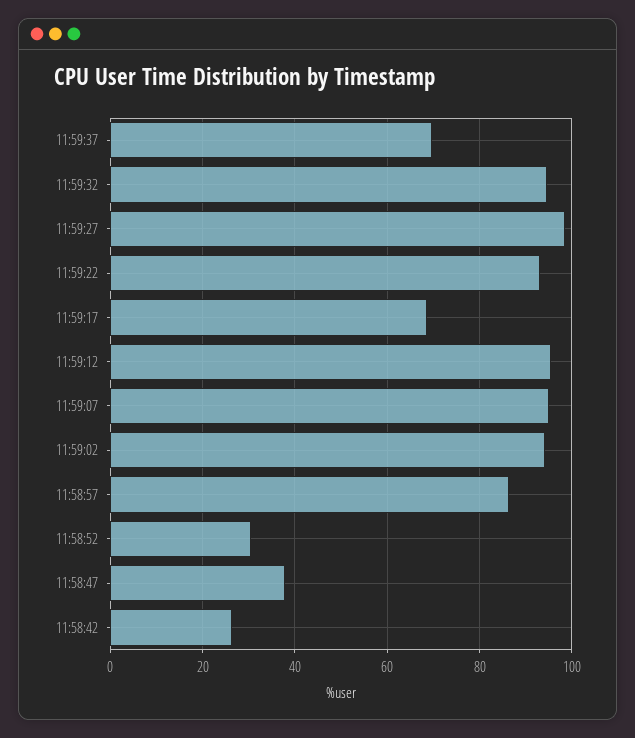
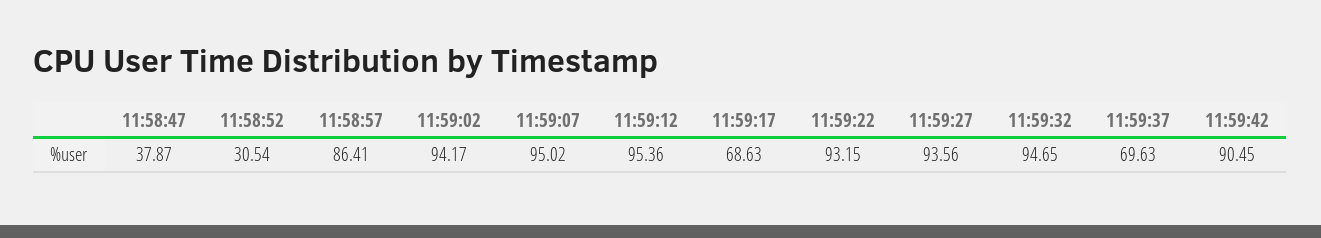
11:59:27: 98 -> 93.56
11:58:42: 26 -> none
11:59:42: none -> 90.45

